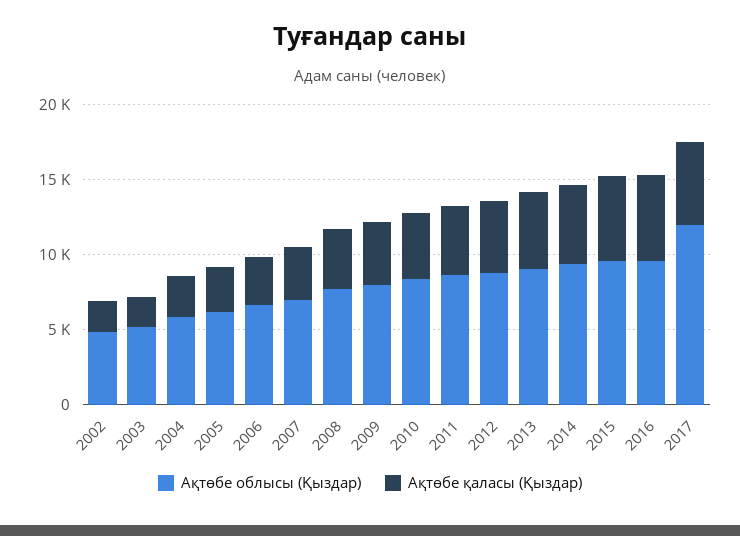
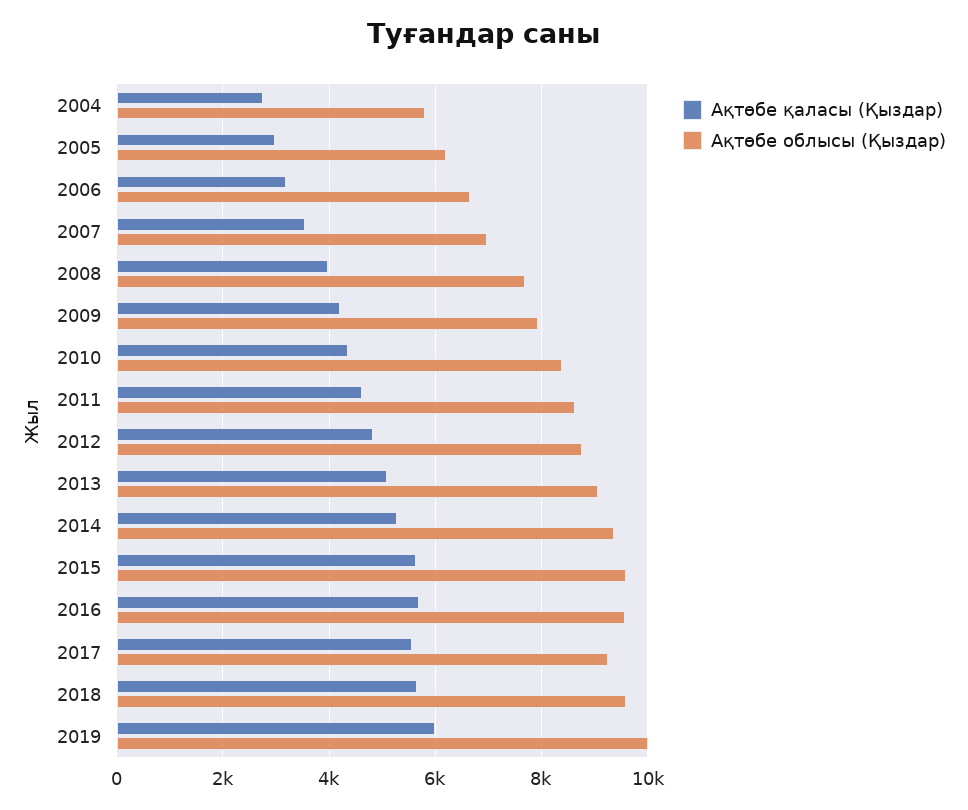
Ақтөбе облысы (Қыздар), 2002: 5000 -> none
Ақтөбе қаласы (Қыздар), 2002: 2000 -> none
Ақтөбе облысы (Қыздар), 2003: 5000 -> none
Ақтөбе қаласы (Қыздар), 2003: 2000 -> none
Ақтөбе облысы (Қыздар), 2017: 12000 -> 9200
Ақтөбе қаласы (Қыздар), 2018: none -> 5600
Ақтөбе облысы (Қыздар), 2018: none -> 9600
Ақтөбе қаласы (Қыздар), 2019: none -> 6000
Ақтөбе облысы (Қыздар), 2019: none -> 10000

